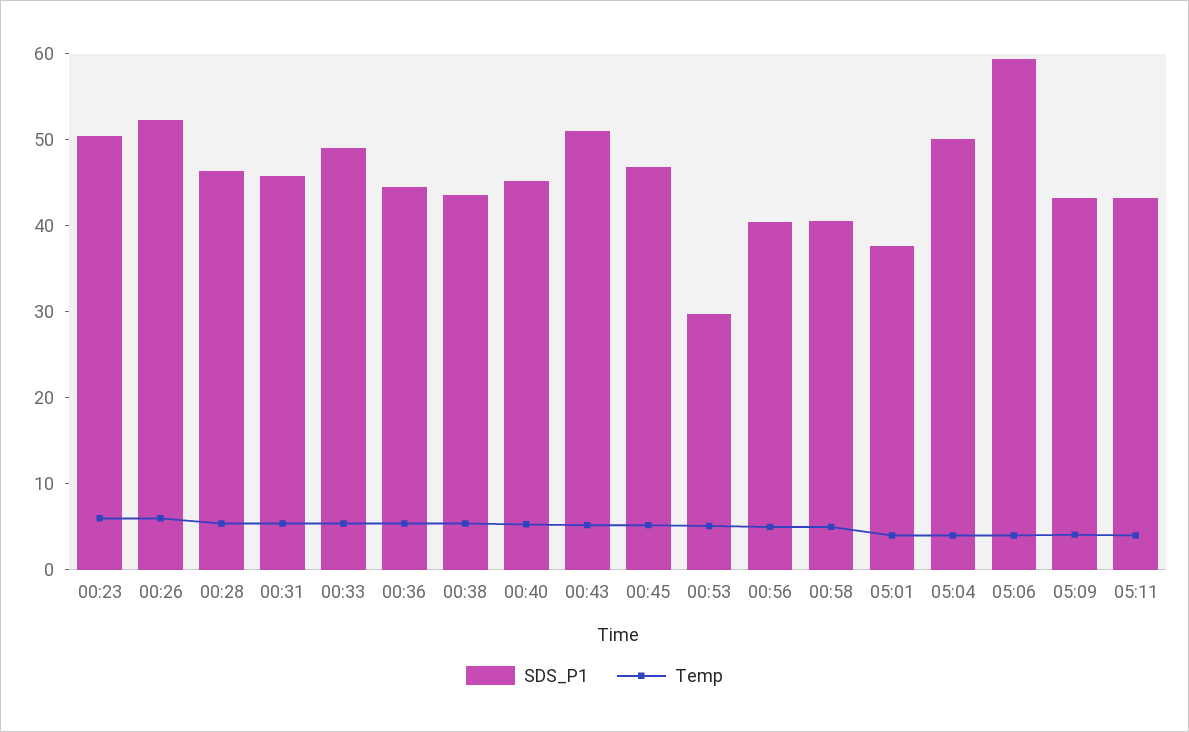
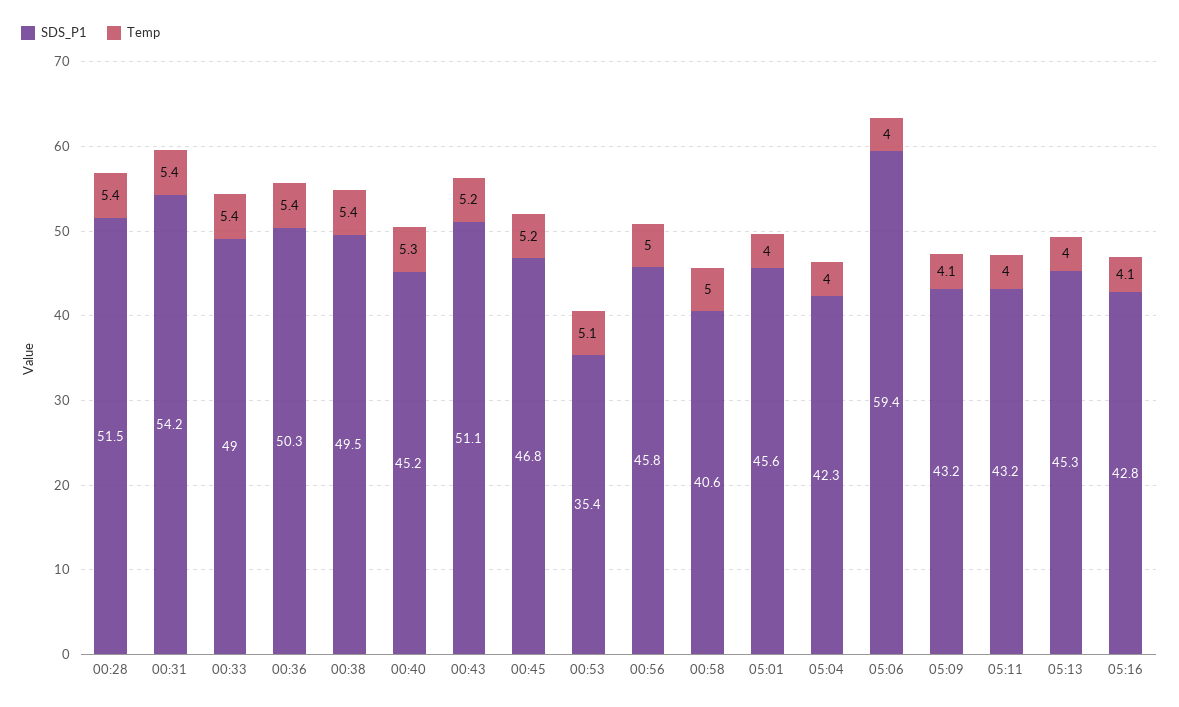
SDS_P1, 00:23: 50 -> none
Temp, 00:23: 6 -> none
SDS_P1, 00:26: 52 -> none
Temp, 00:26: 6 -> none
SDS_P1, 00:28: 46 -> 51.5
SDS_P1, 00:31: 46 -> 54.2
SDS_P1, 00:36: 44 -> 50.3
SDS_P1, 00:38: 44 -> 49.5
SDS_P1, 00:53: 30 -> 35.4
SDS_P1, 00:56: 40 -> 45.8
SDS_P1, 05:01: 38 -> 45.6
SDS_P1, 05:04: 50 -> 42.3
SDS_P1, 05:13: none -> 45.3
Temp, 05:13: none -> 4
SDS_P1, 05:16: none -> 42.8
Temp, 05:16: none -> 4.1

